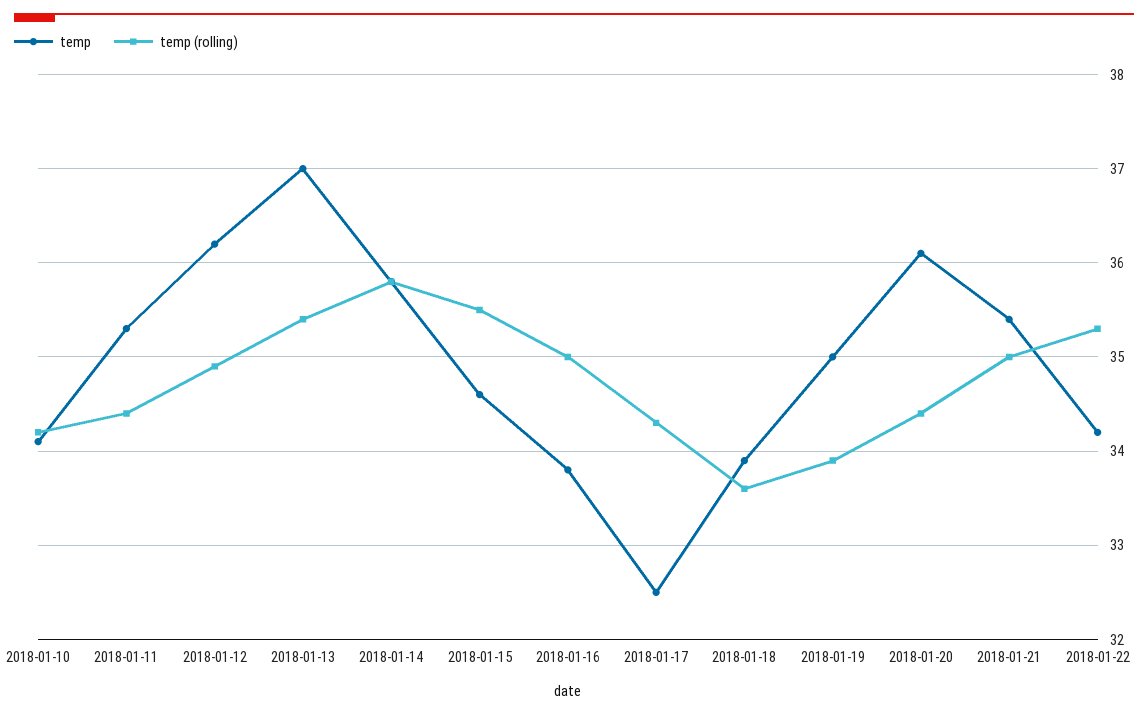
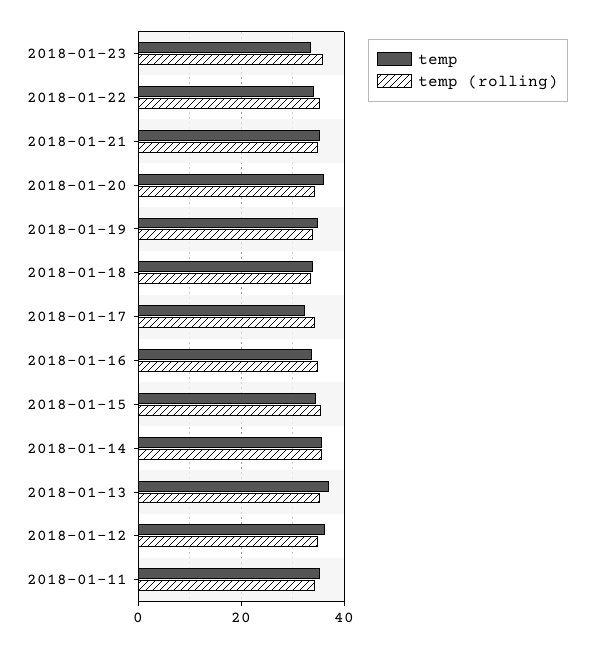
temp, 2018-01-10: 34.1 -> none
temp (rolling), 2018-01-10: 34.2 -> none
temp, 2018-01-23: none -> 34
temp (rolling), 2018-01-23: none -> 36

